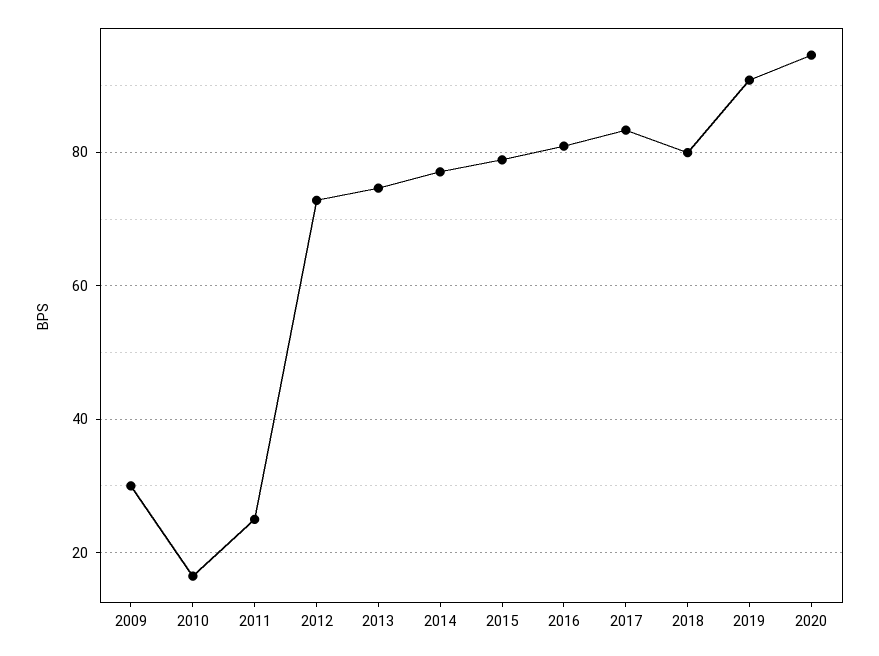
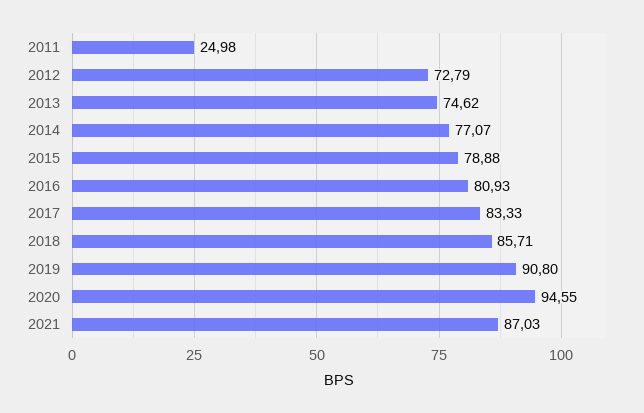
2009: 30 -> none
2010: 16 -> none
2018: 80 -> 85.71
2021: none -> 87.03

